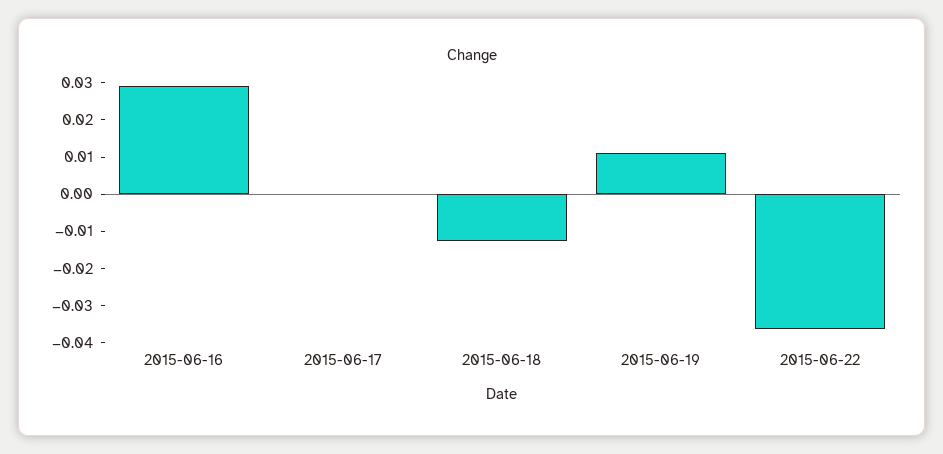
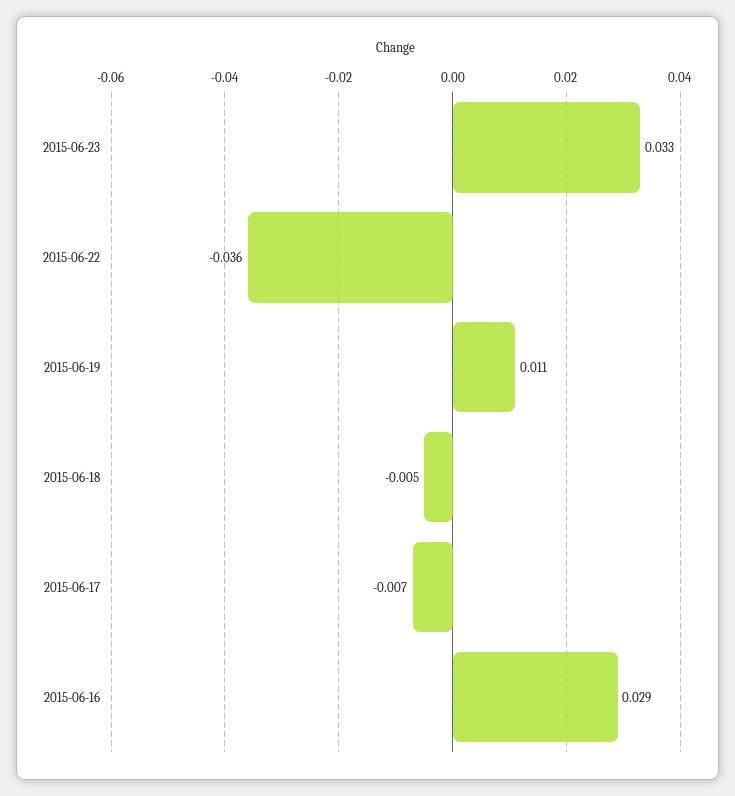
2015-06-17: 0 -> -0.007
2015-06-18: -0.0125 -> -0.005
2015-06-23: none -> 0.033

